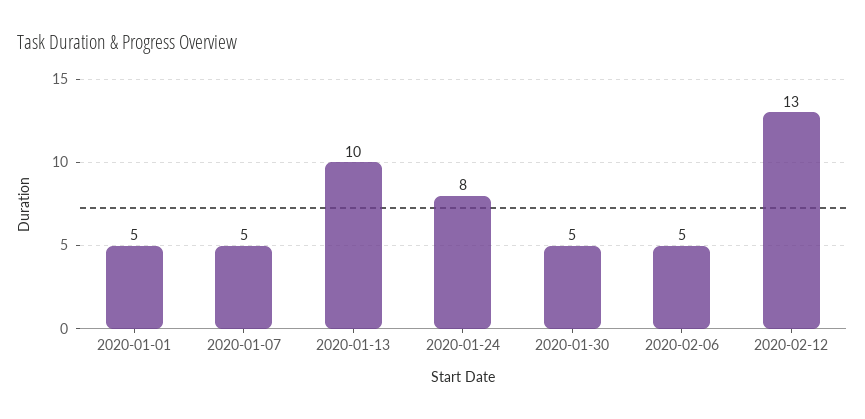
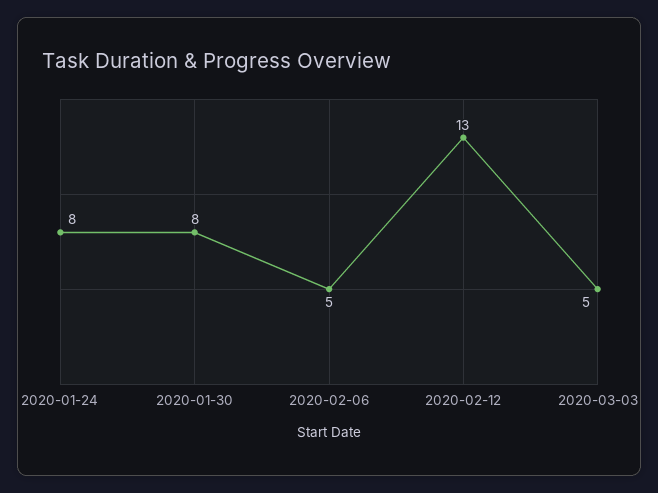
2020-01-01: 5 -> none
2020-01-07: 5 -> none
2020-01-13: 10 -> none
2020-01-30: 5 -> 8
2020-03-03: none -> 5

